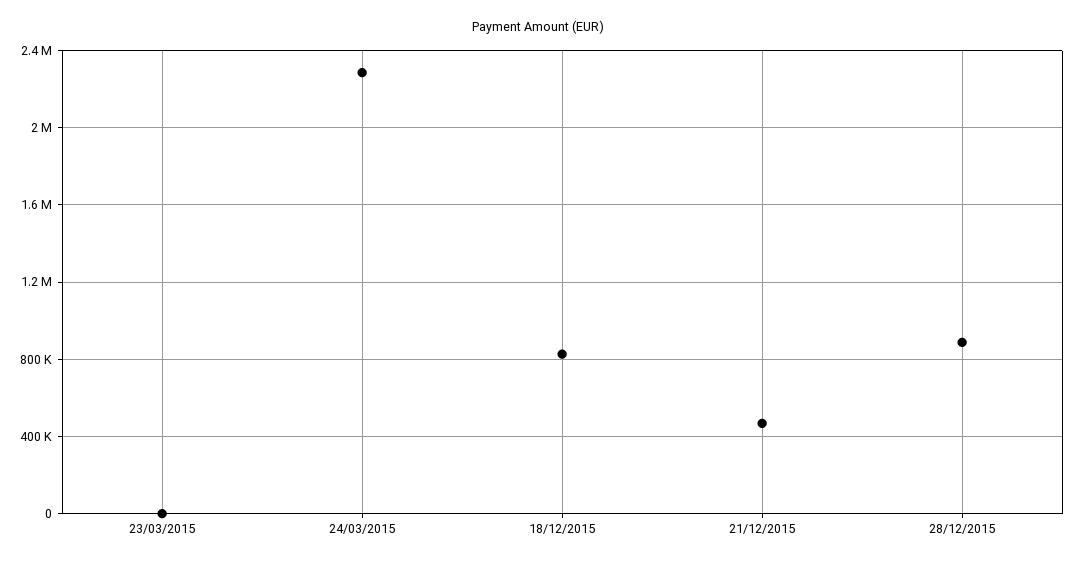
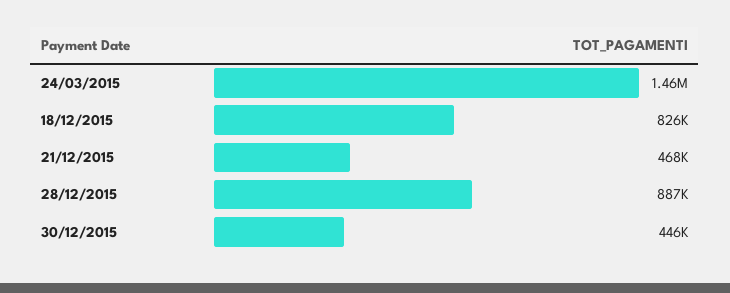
23/03/2015: 0 -> none
24/03/2015: 2300000 -> 1460000
30/12/2015: none -> 446000

